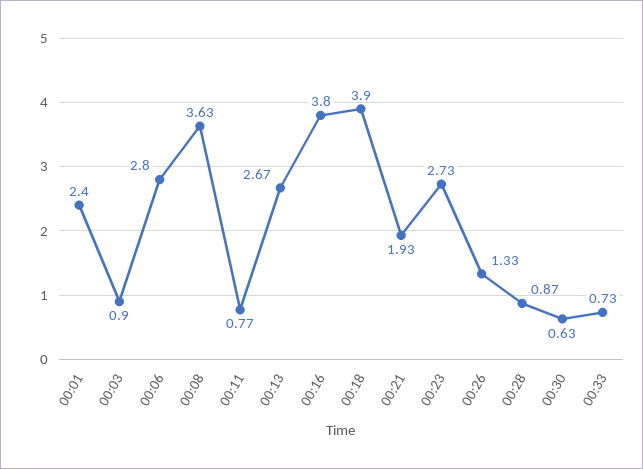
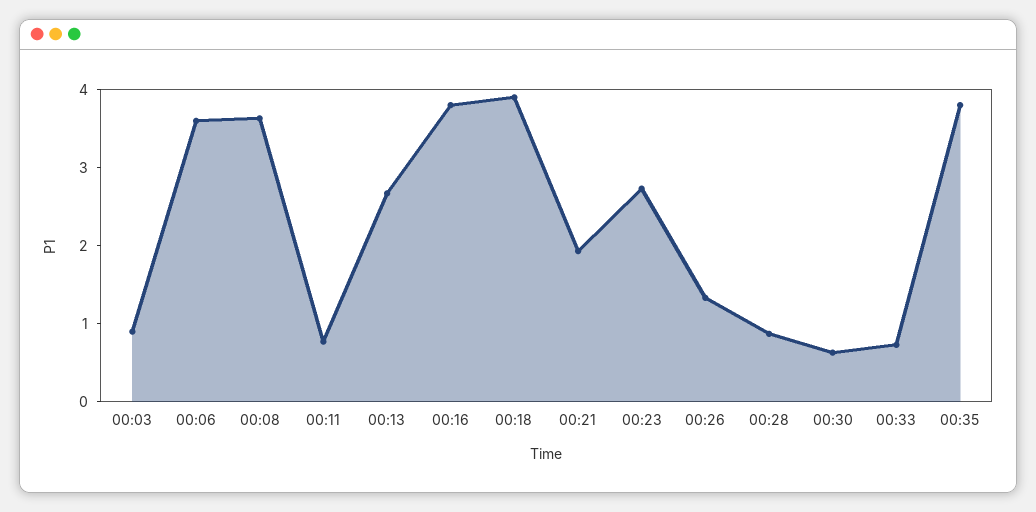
00:01: 2.4 -> none
00:06: 2.8 -> 3.6
00:35: none -> 3.8

